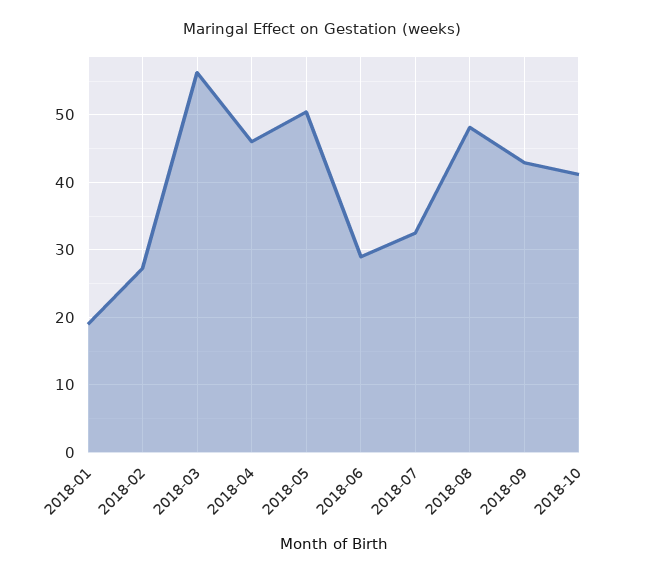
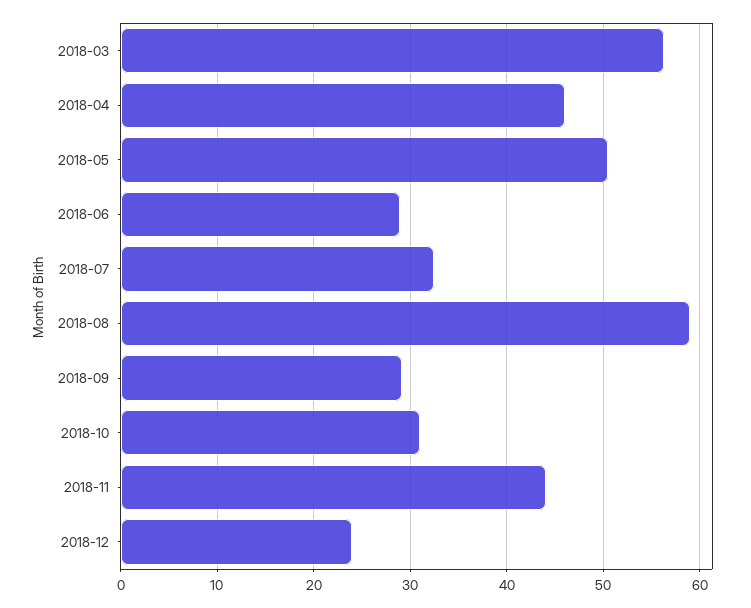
2018-01: 19 -> none
2018-02: 27 -> none
2018-08: 48 -> 59
2018-09: 43 -> 29
2018-10: 41 -> 31
2018-11: none -> 44
2018-12: none -> 24

